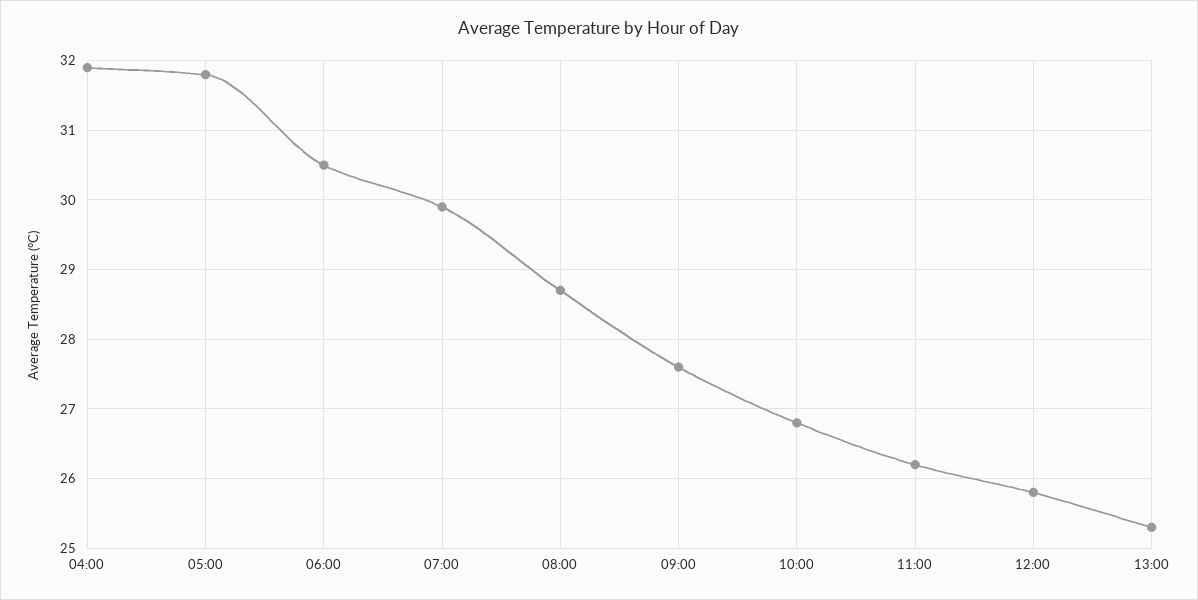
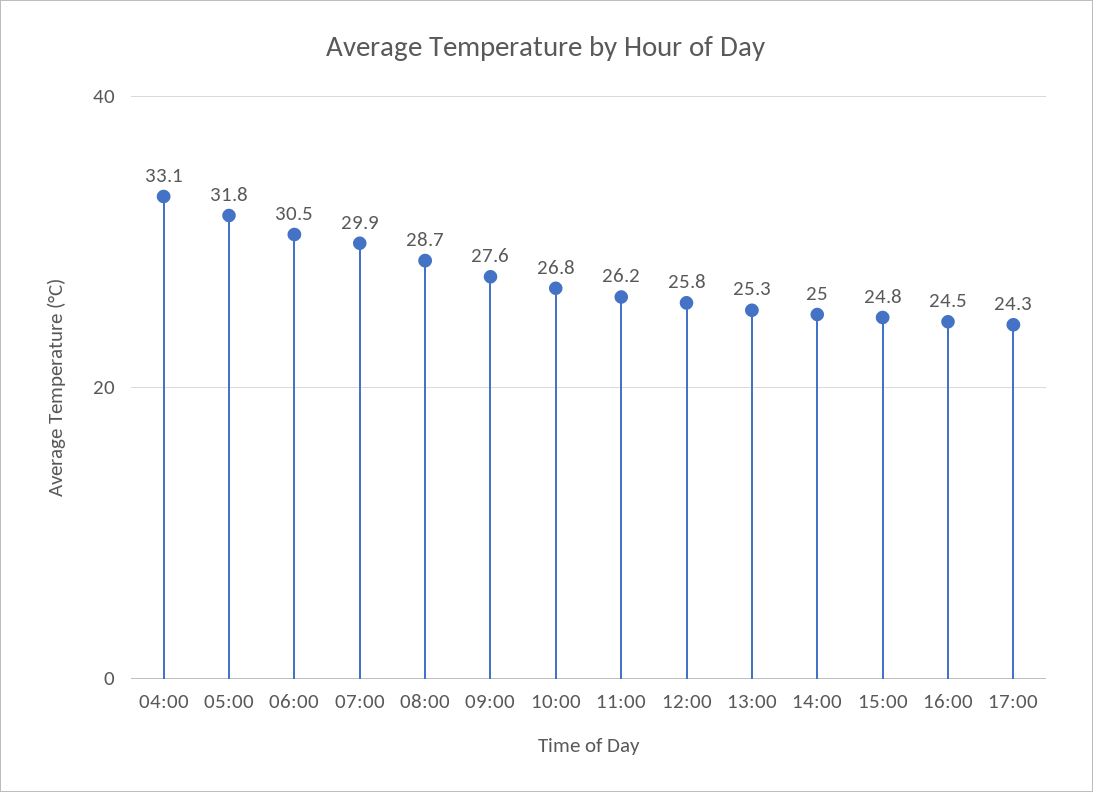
04:00: 31.9 -> 33.1
14:00: none -> 25
15:00: none -> 24.8
16:00: none -> 24.5
17:00: none -> 24.3

